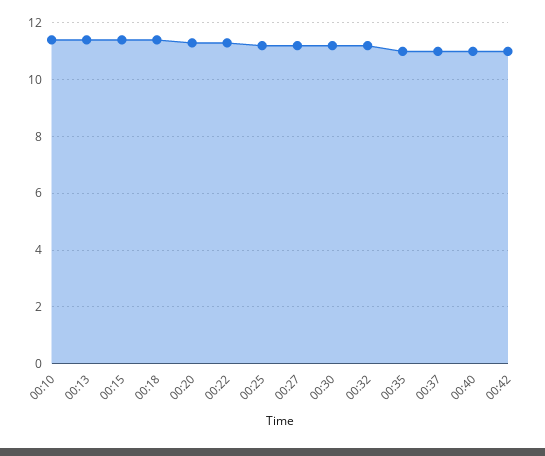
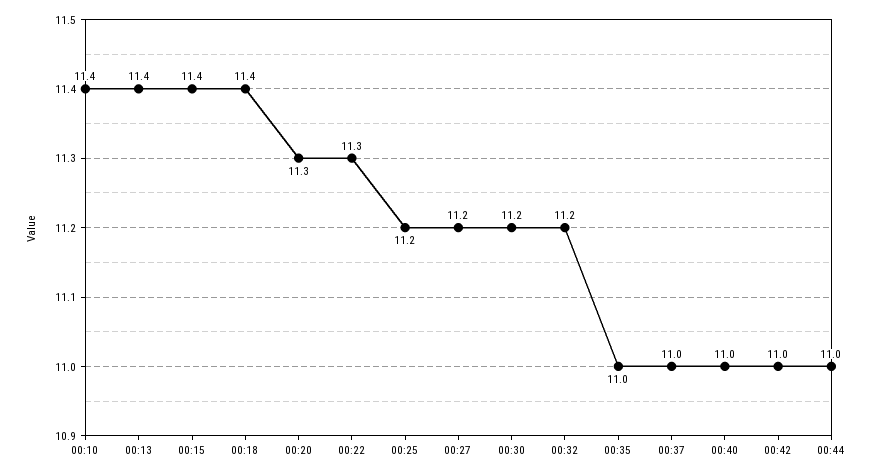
00:44: none -> 11

